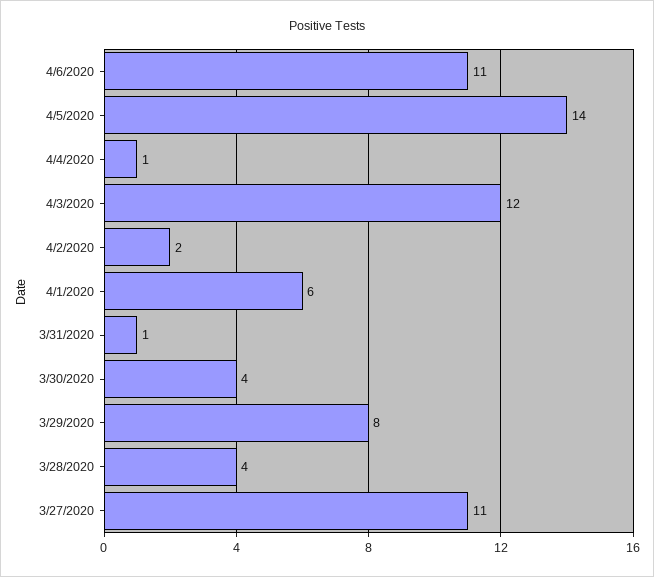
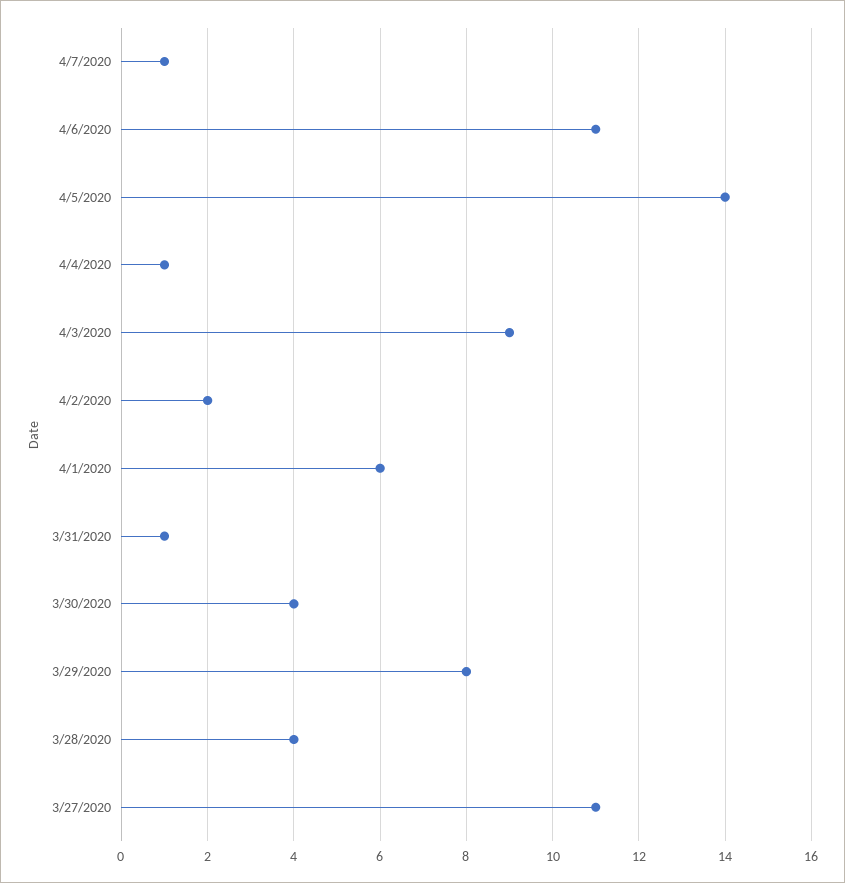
4/3/2020: 12 -> 9
4/7/2020: none -> 1

